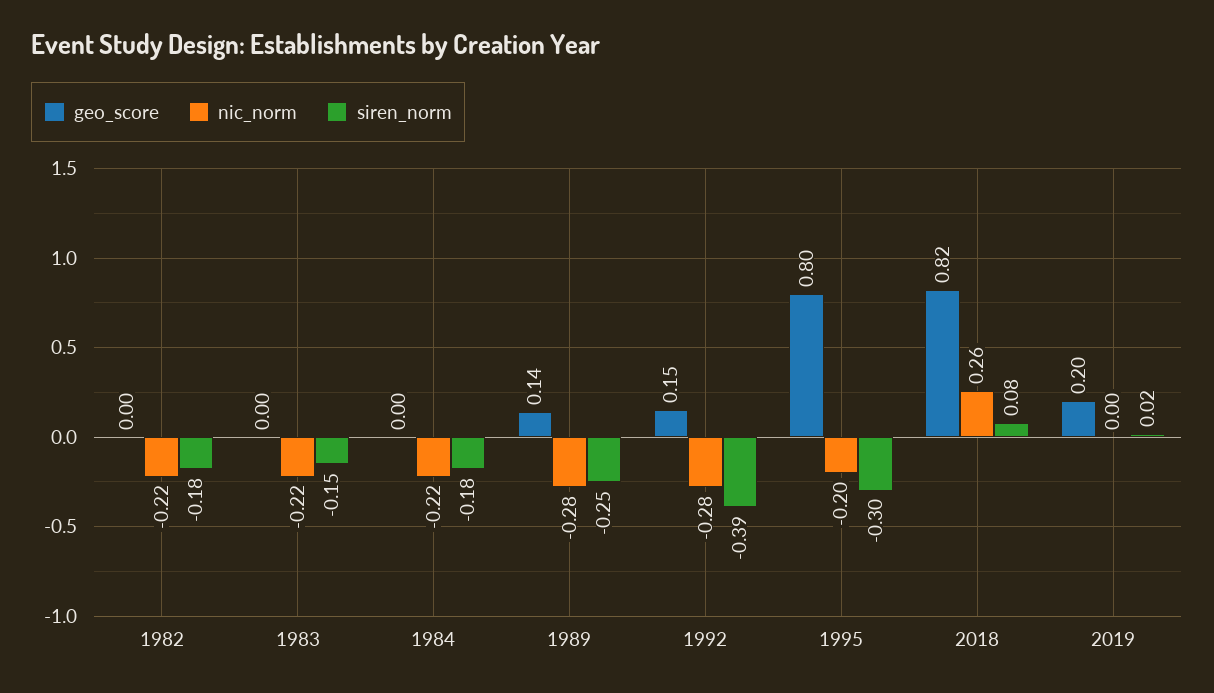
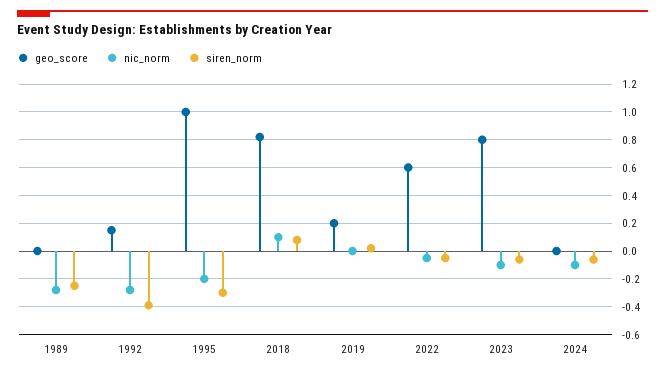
geo_score, 1982: 0 -> none
nic_norm, 1982: -0.22 -> none
siren_norm, 1982: -0.18 -> none
geo_score, 1983: 0 -> none
nic_norm, 1983: -0.22 -> none
siren_norm, 1983: -0.15 -> none
geo_score, 1984: 0 -> none
nic_norm, 1984: -0.22 -> none
siren_norm, 1984: -0.18 -> none
geo_score, 1989: 0.14 -> 0
geo_score, 1995: 0.8 -> 1
nic_norm, 2018: 0.26 -> 0.1
geo_score, 2022: none -> 0.6
nic_norm, 2022: none -> -0.05
siren_norm, 2022: none -> -0.05
geo_score, 2023: none -> 0.8
nic_norm, 2023: none -> -0.1
siren_norm, 2023: none -> -0.05
geo_score, 2024: none -> 0
nic_norm, 2024: none -> -0.1
siren_norm, 2024: none -> -0.05

